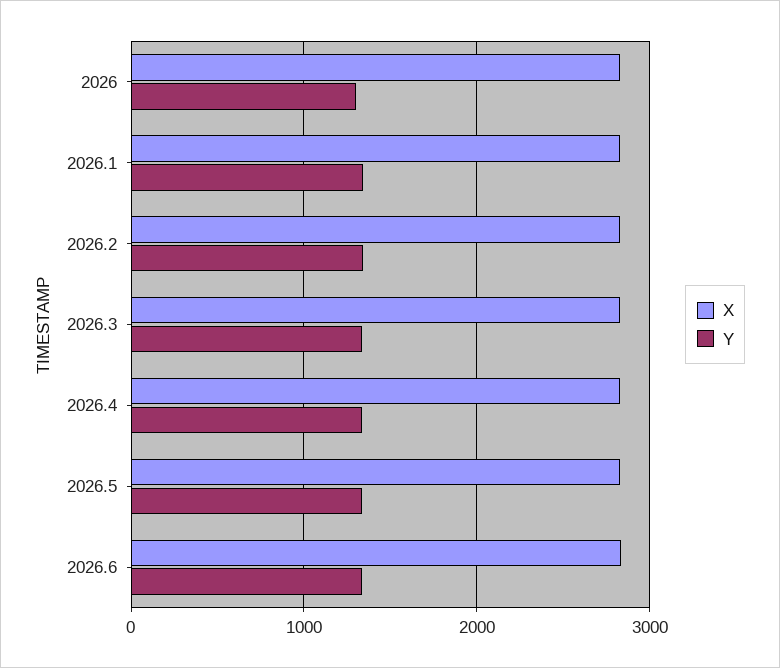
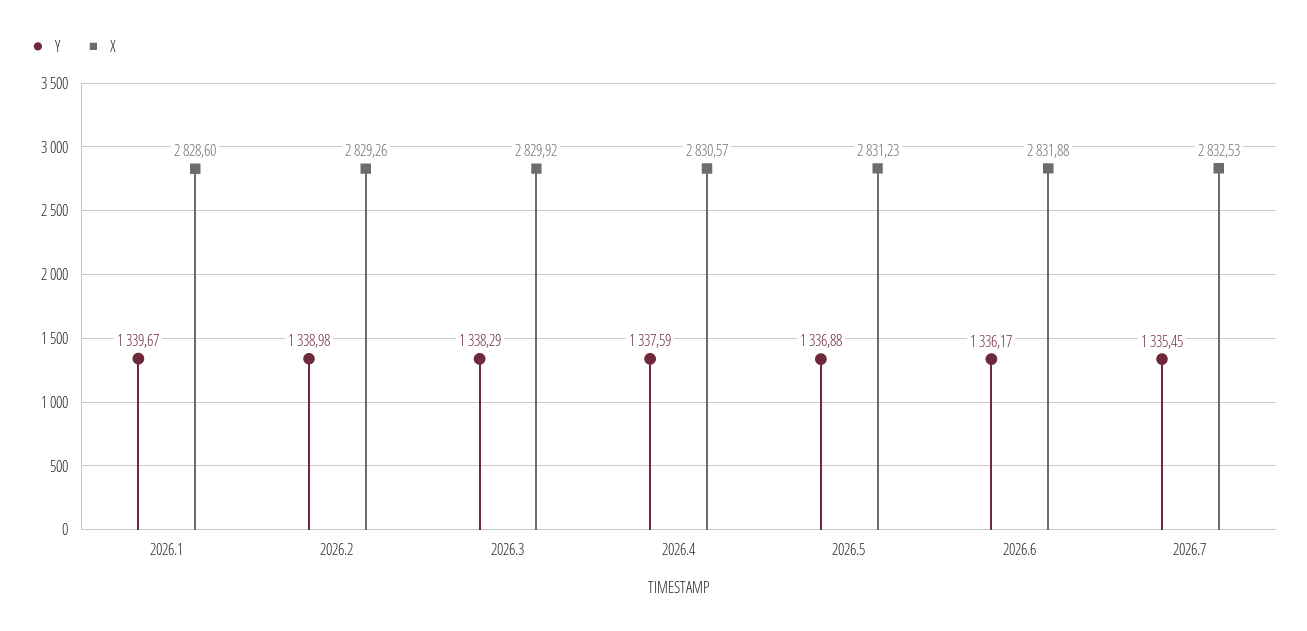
X, 2026: 2800 -> none
Y, 2026: 1300 -> none
Y, 2026.7: none -> 1335.45
X, 2026.7: none -> 2832.53

